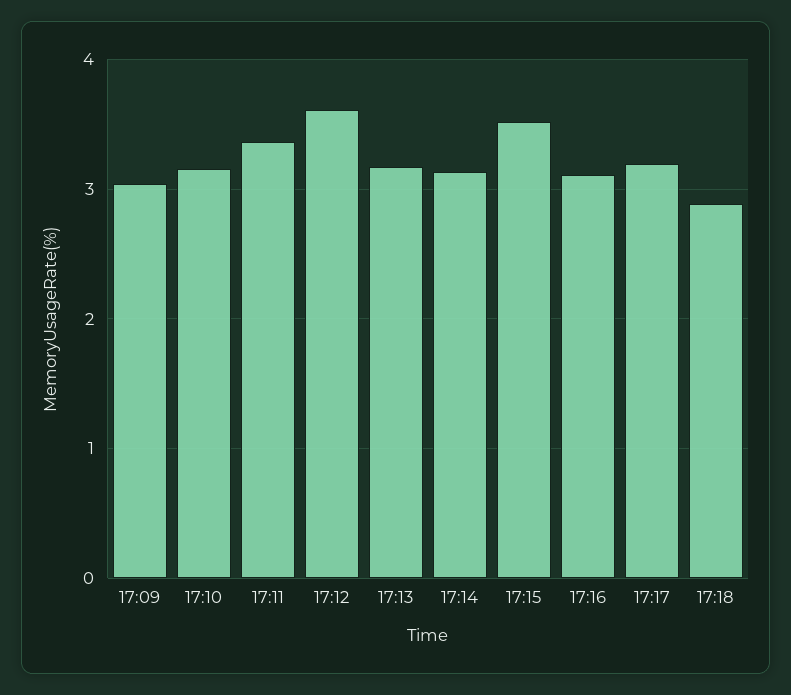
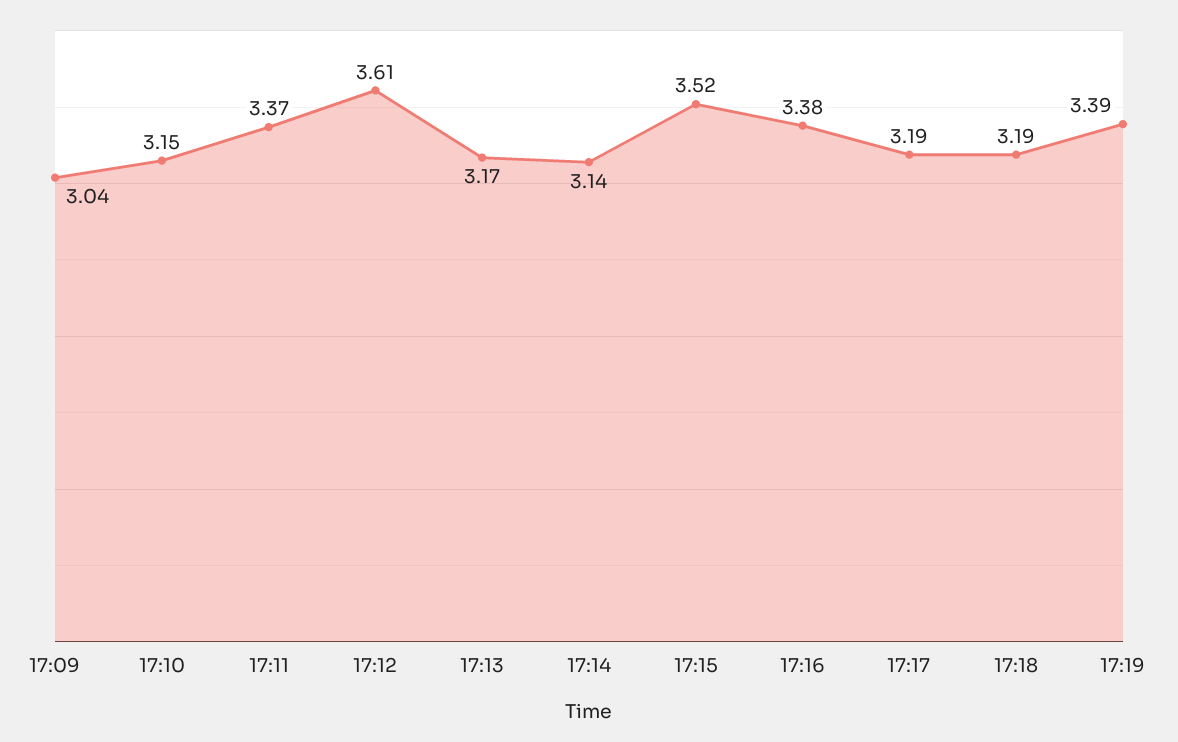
17:16: 3.1 -> 3.38
17:18: 2.9 -> 3.19
17:19: none -> 3.39

